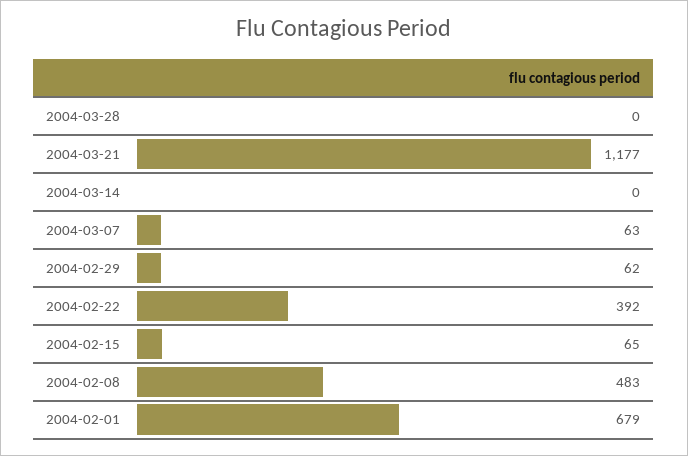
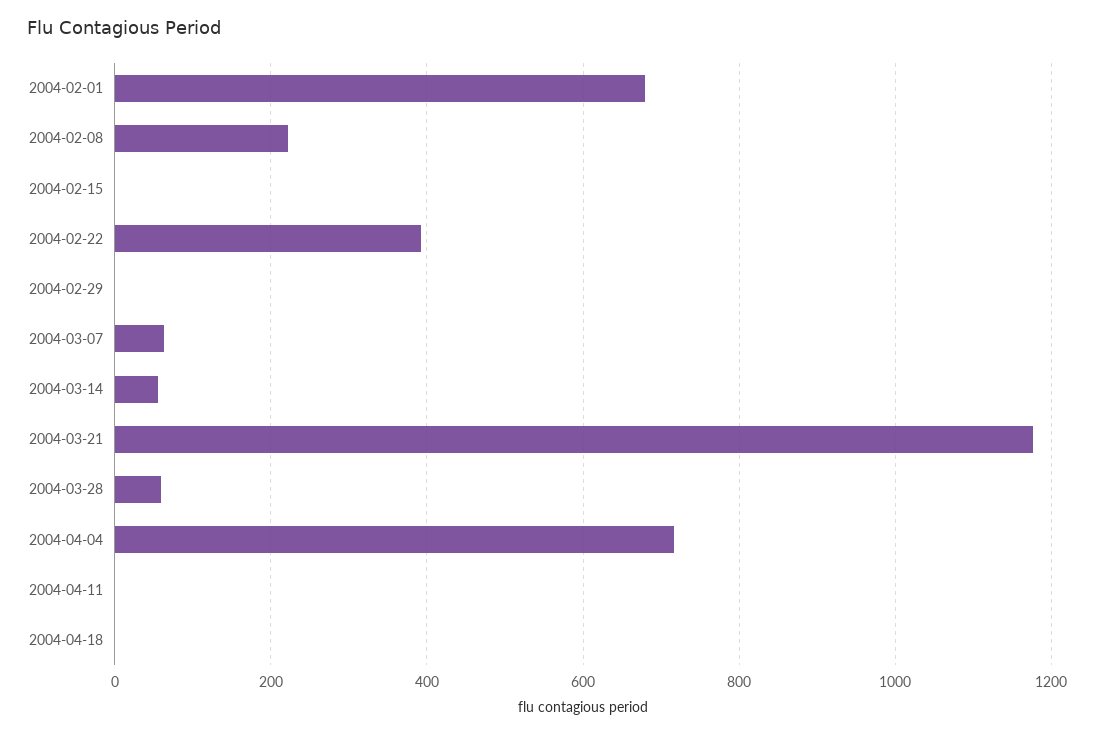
2004-03-28: 0 -> 60
2004-03-14: 0 -> 60
2004-02-29: 62 -> 0
2004-02-15: 65 -> 0
2004-02-08: 483 -> 220
2004-04-04: none -> 720
2004-04-11: none -> 0
2004-04-18: none -> 0

